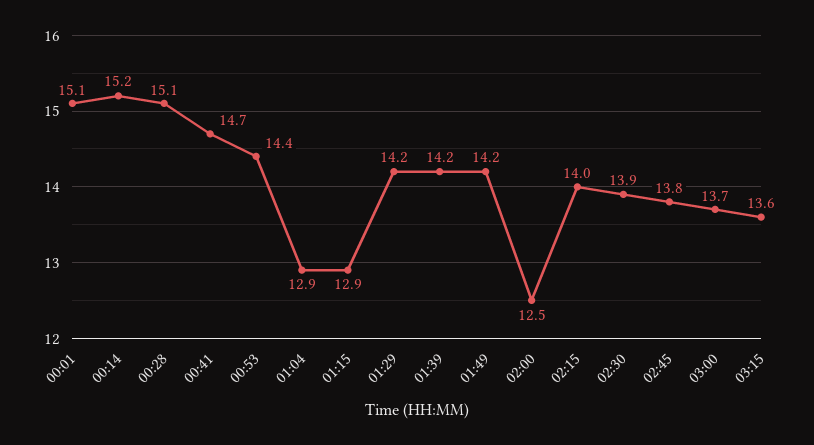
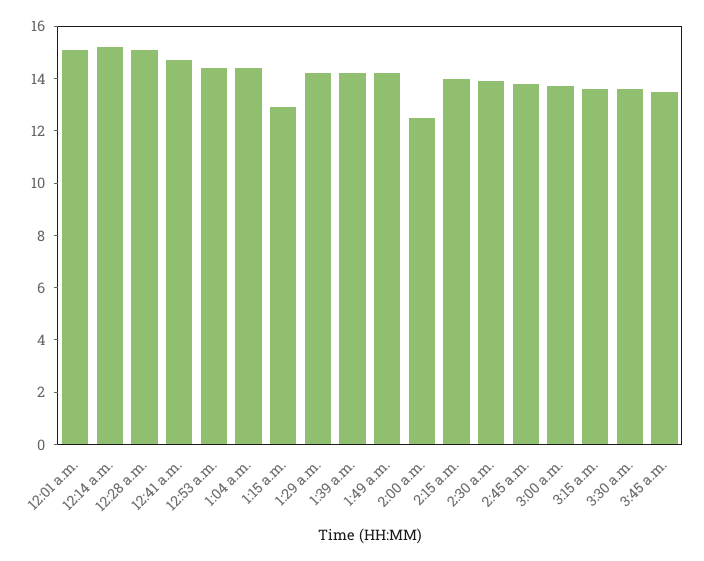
01:04: 12.9 -> 14.5
3:30 a.m.: none -> 13.5
3:45 a.m.: none -> 13.5

